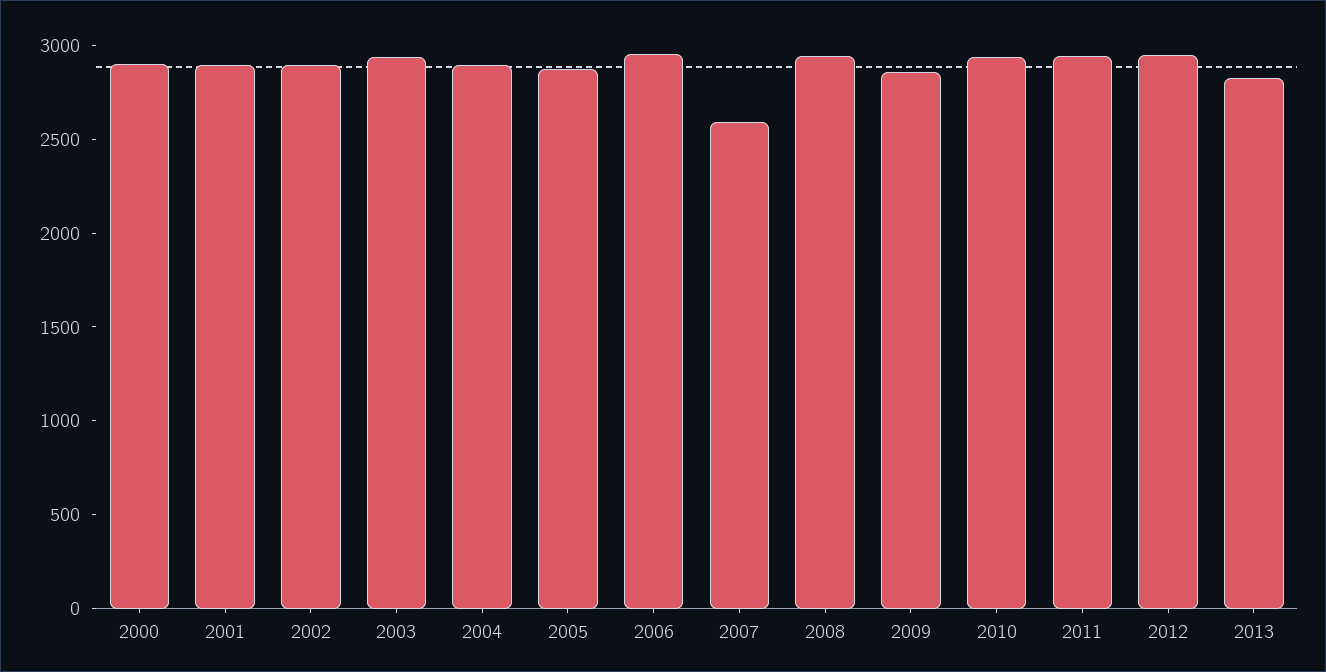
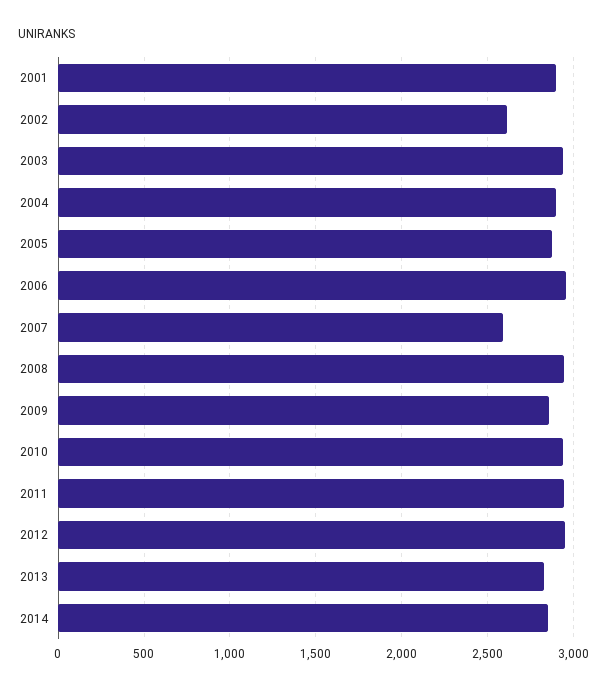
2000: 2900 -> none
2002: 2900 -> 2600
2014: none -> 2850

